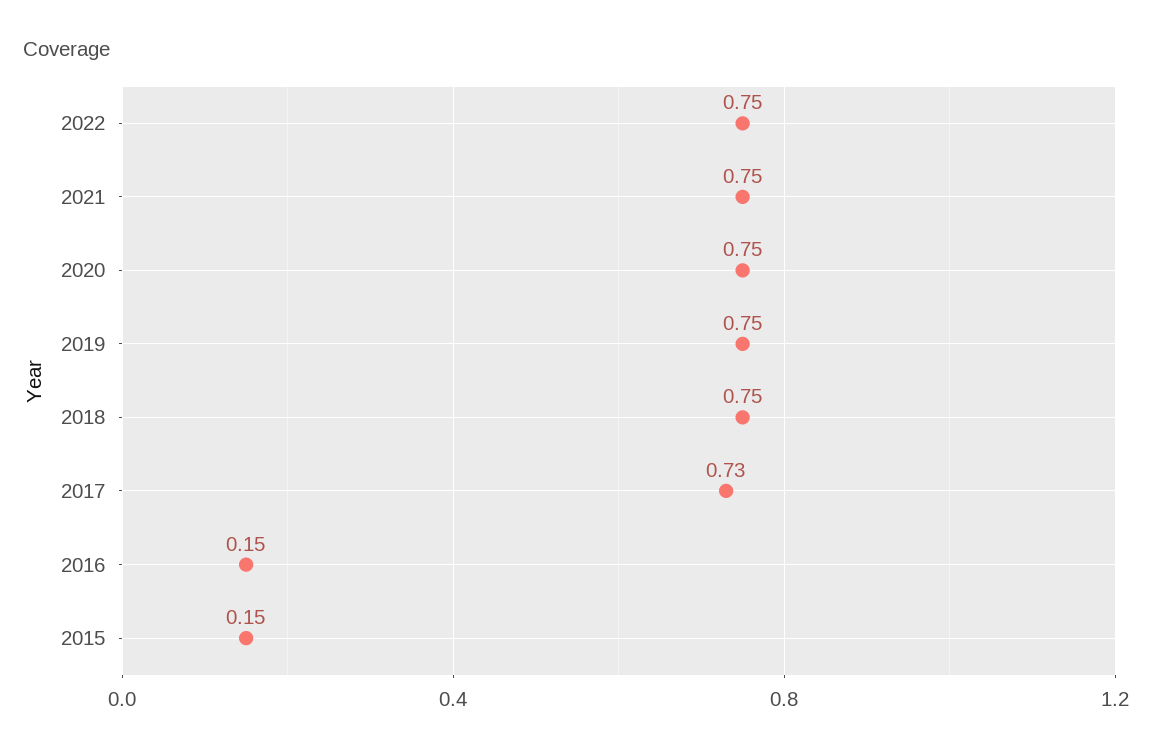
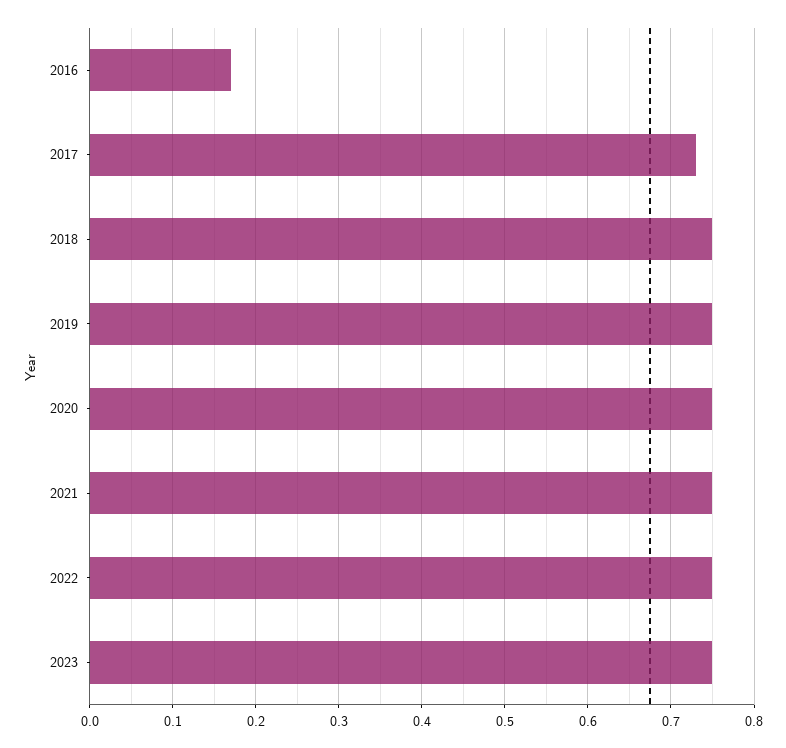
2016: 0.15 -> 0.17
2015: 0.15 -> none
2023: none -> 0.75

